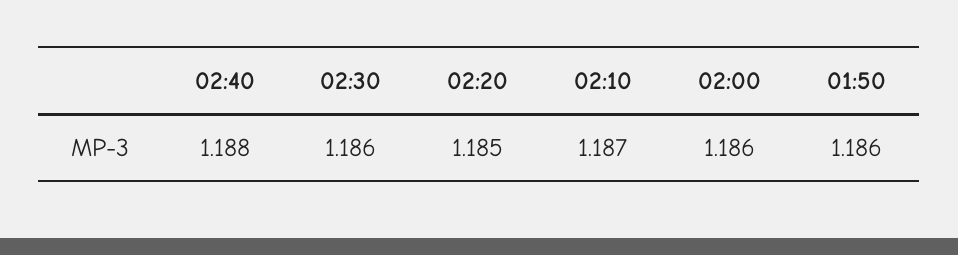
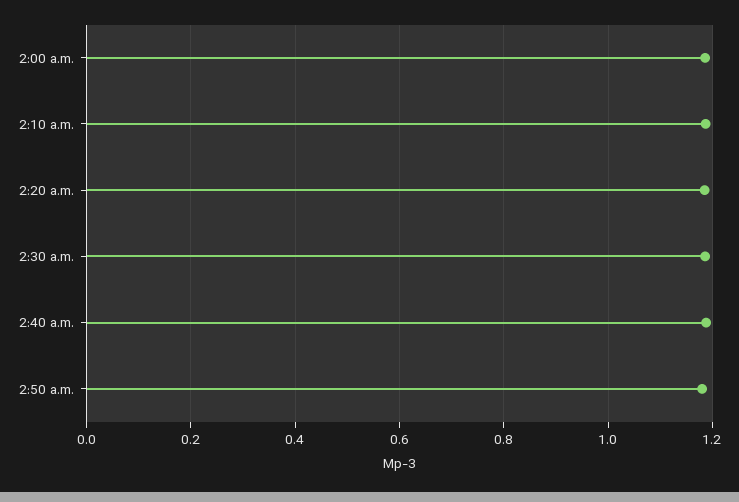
01:50: 1.186 -> none
2:50 a.m.: none -> 1.18

